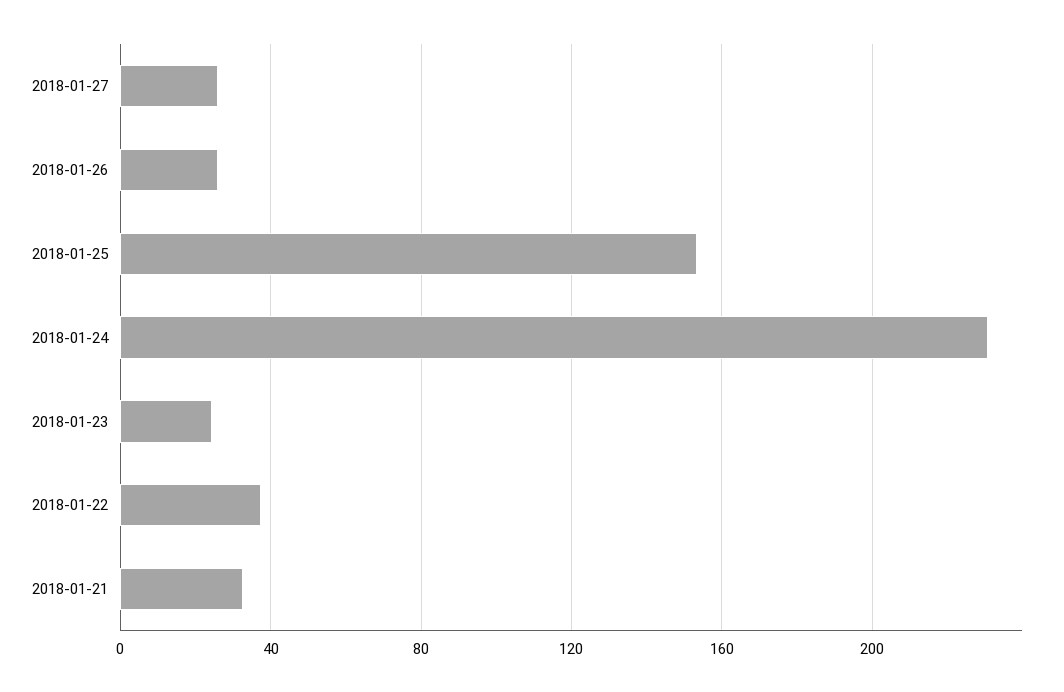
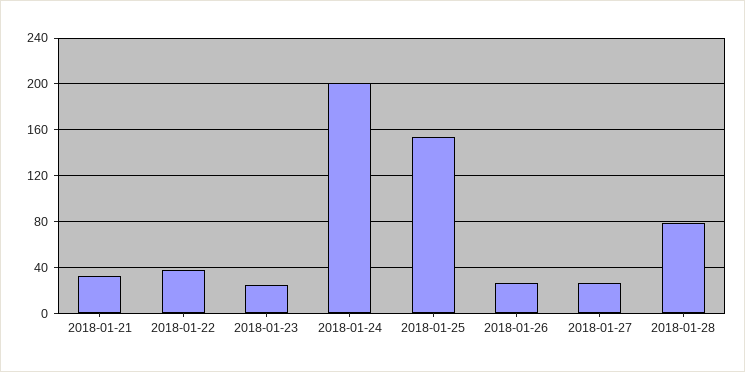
2018-01-24: 230 -> 200
2018-01-28: none -> 80

